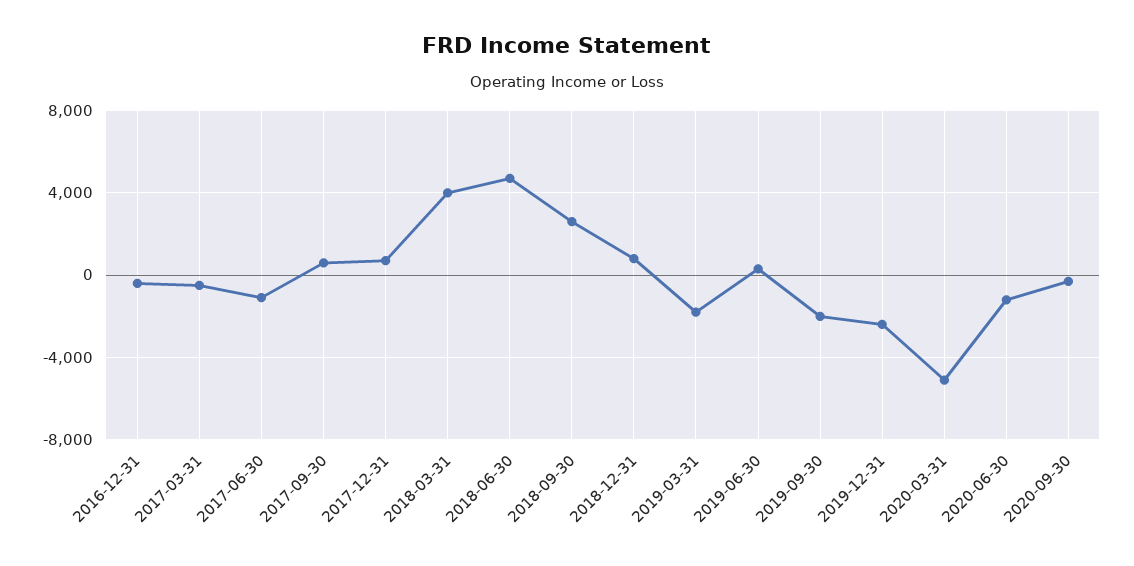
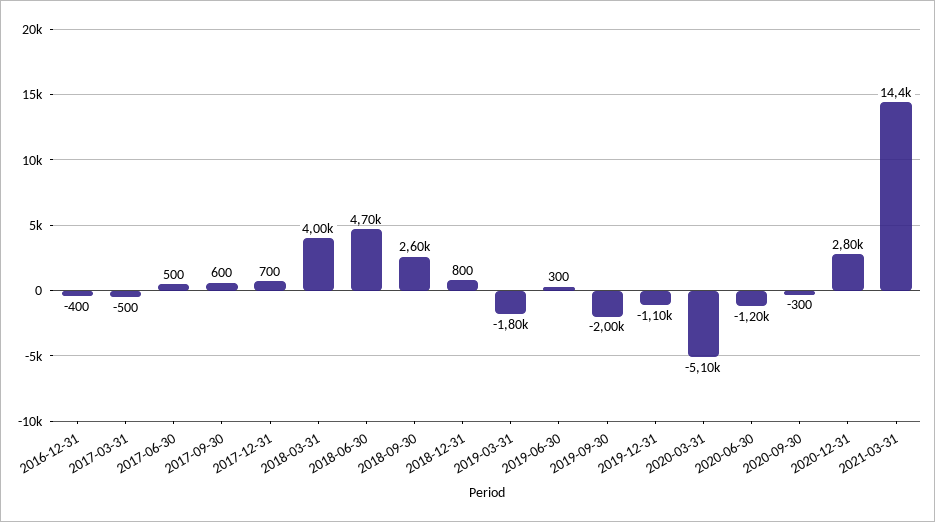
2017-06-30: -1000 -> 500
2019-12-31: -2500 -> -1100
2020-12-31: none -> 2800
2021-03-31: none -> 14400

